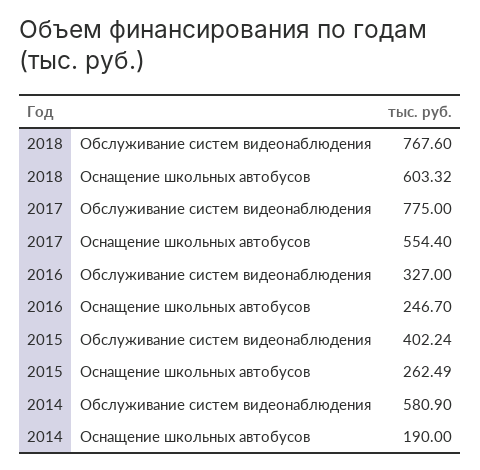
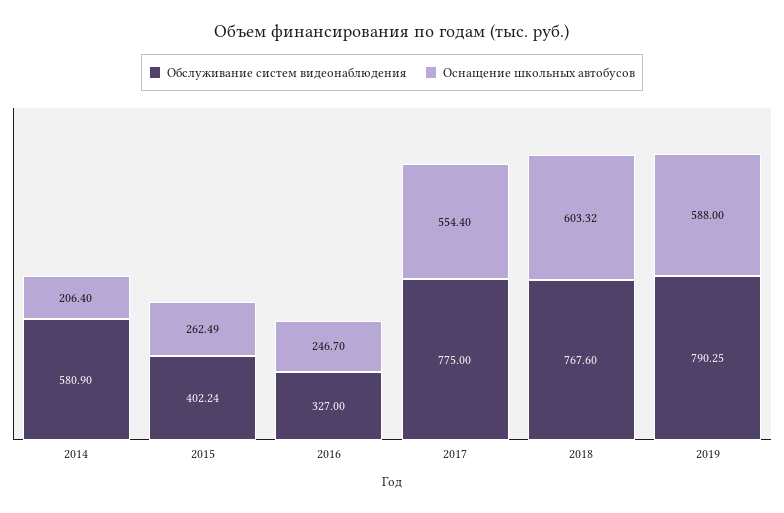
Оснащение школьных автобусов, 2014: 190 -> 206.4
Обслуживание систем видеонаблюдения, 2019: none -> 790.25
Оснащение школьных автобусов, 2019: none -> 588

